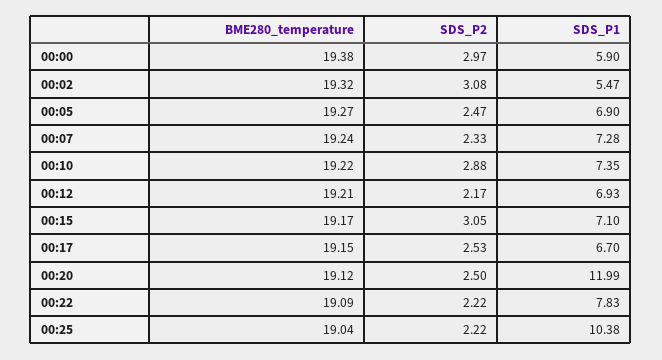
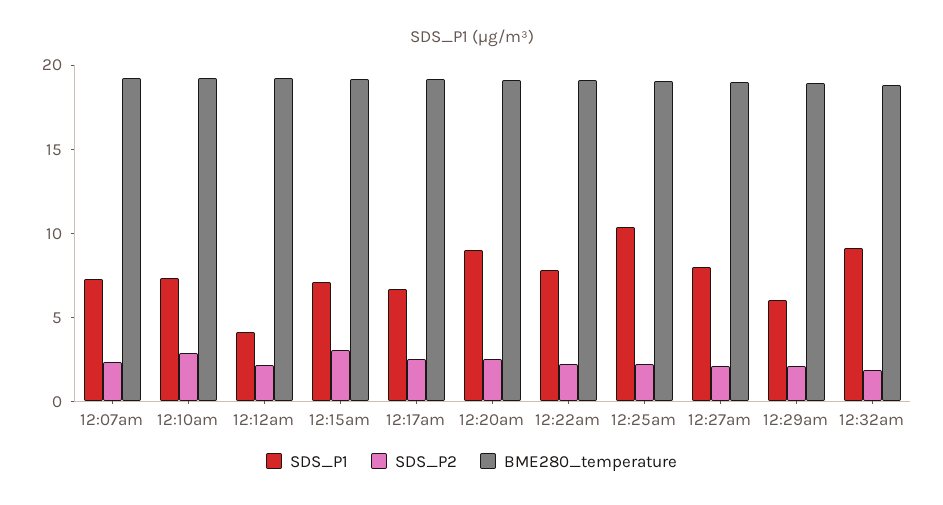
BME280_temperature, 00:00: 19.38 -> none
SDS_P2, 00:00: 2.97 -> none
SDS_P1, 00:00: 5.9 -> none
BME280_temperature, 00:02: 19.32 -> none
SDS_P2, 00:02: 3.08 -> none
SDS_P1, 00:02: 5.47 -> none
BME280_temperature, 00:05: 19.27 -> none
SDS_P2, 00:05: 2.47 -> none
SDS_P1, 00:05: 6.9 -> none
SDS_P1, 00:12: 6.93 -> 4
SDS_P1, 00:20: 11.99 -> 9
SDS_P1, 12:27am: none -> 8
SDS_P2, 12:27am: none -> 2
BME280_temperature, 12:27am: none -> 19
SDS_P1, 12:29am: none -> 6
SDS_P2, 12:29am: none -> 2
BME280_temperature, 12:29am: none -> 19
SDS_P1, 12:32am: none -> 9
SDS_P2, 12:32am: none -> 2
BME280_temperature, 12:32am: none -> 19

